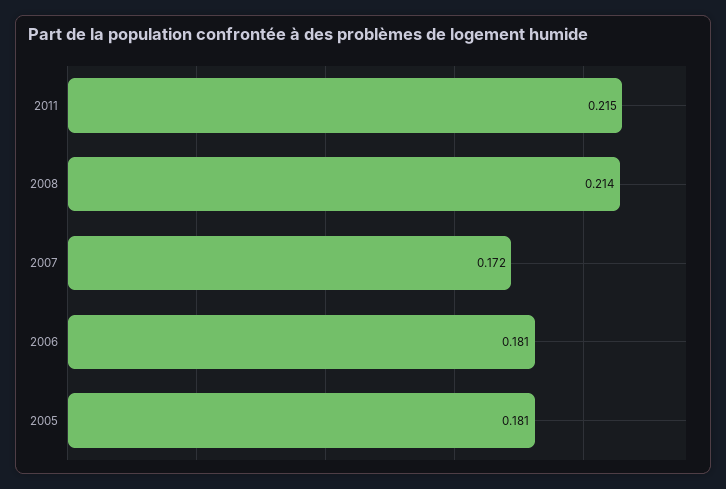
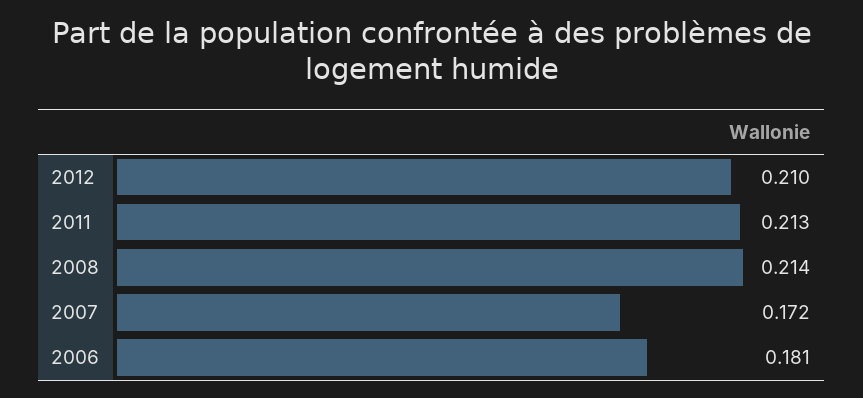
2011: 0.215 -> 0.213
2005: 0.181 -> none
2012: none -> 0.21

